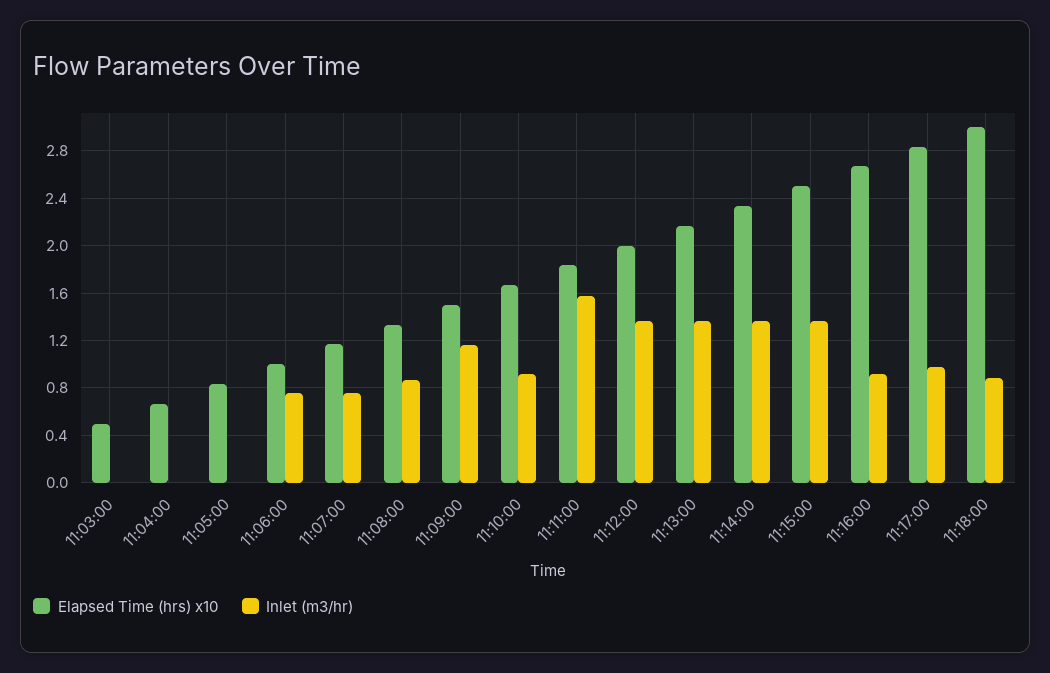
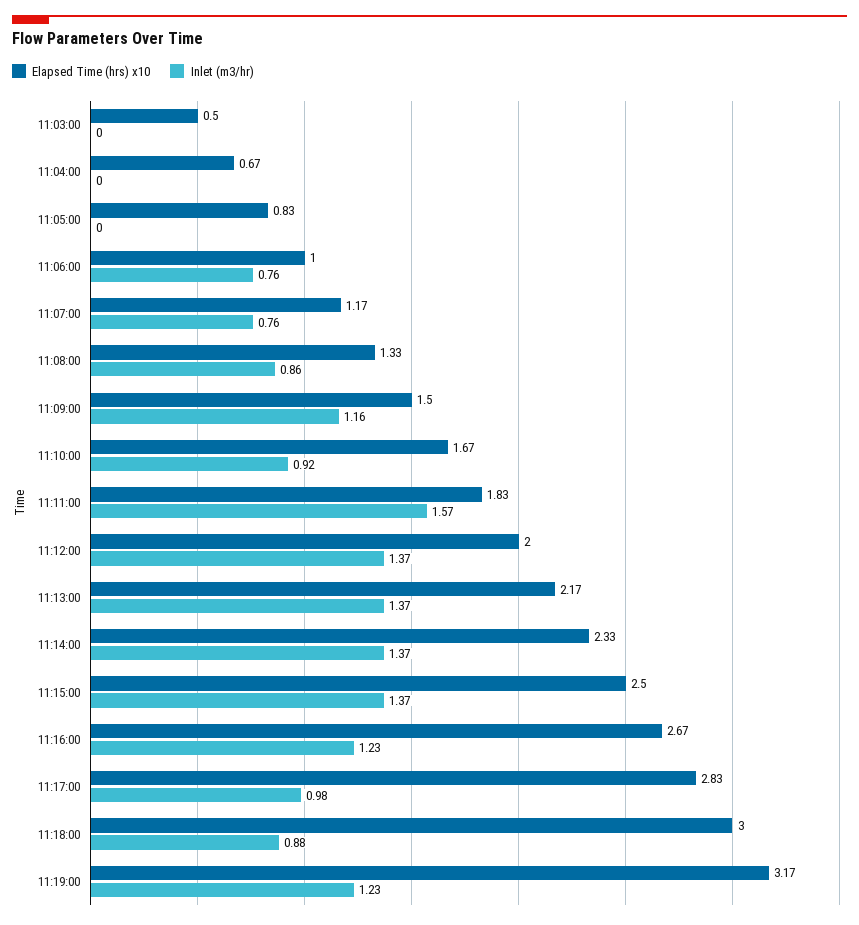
Inlet (m3/hr), 11:16:00: 0.9 -> 1.23
Elapsed Time (hrs) x10, 11:19:00: none -> 3.17
Inlet (m3/hr), 11:19:00: none -> 1.23

